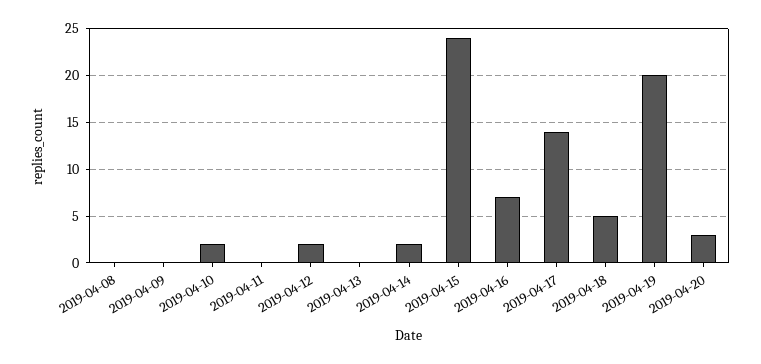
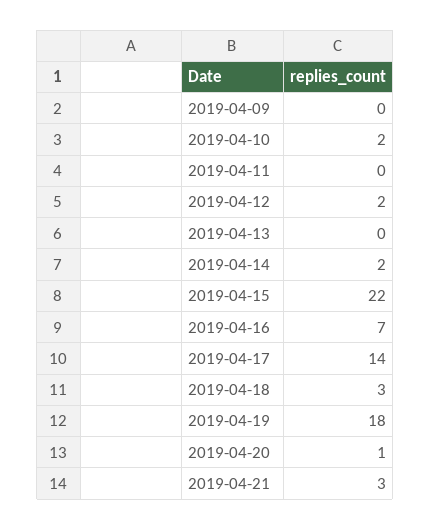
2019-04-08: 0 -> none
2019-04-15: 24 -> 22
2019-04-18: 5 -> 3
2019-04-19: 20 -> 18
2019-04-20: 3 -> 1
2019-04-21: none -> 3

